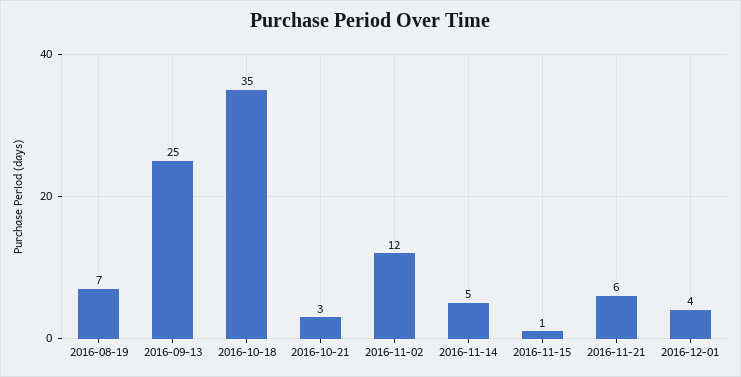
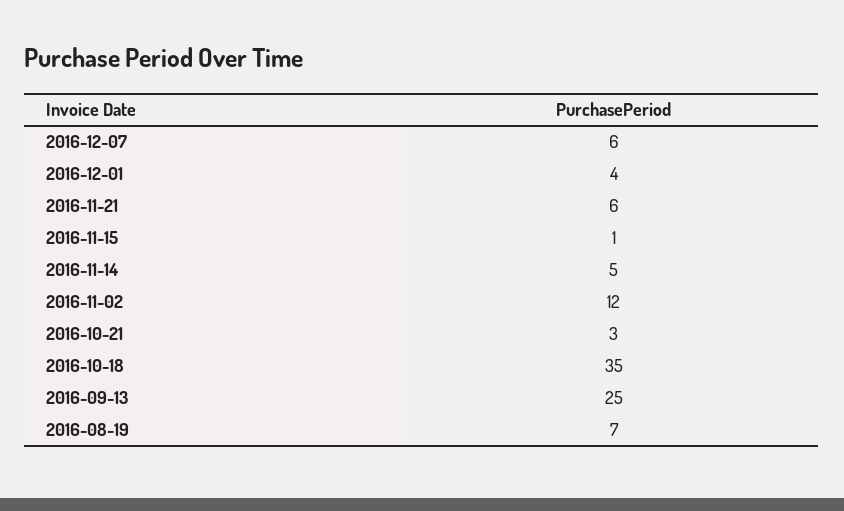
2016-12-07: none -> 6

